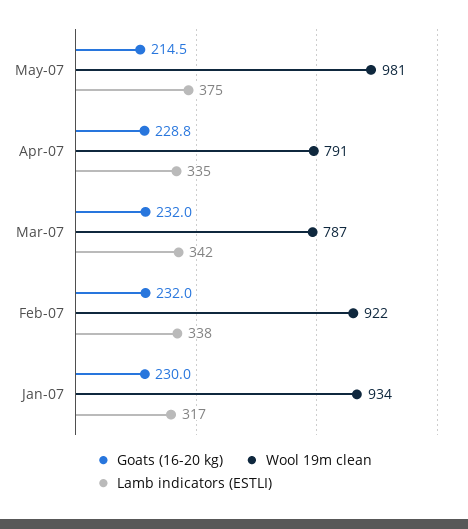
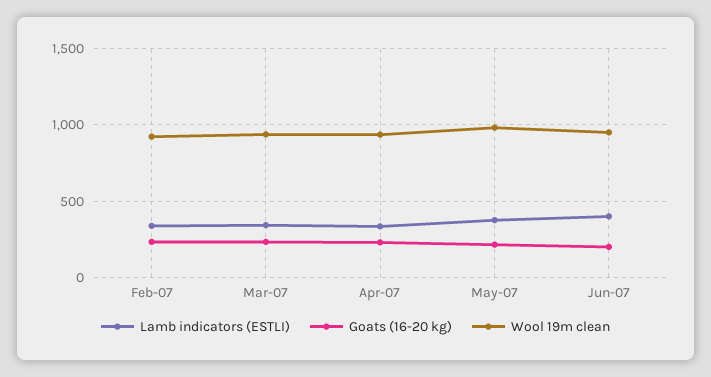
Wool 19m clean, Apr-07: 791 -> 950
Wool 19m clean, Mar-07: 787 -> 950
Goats (16-20 kg), Jan-07: 230 -> none
Wool 19m clean, Jan-07: 934 -> none
Lamb indicators (ESTLI), Jan-07: 317 -> none
Lamb indicators (ESTLI), Jun-07: none -> 400
Goats (16-20 kg), Jun-07: none -> 200
Wool 19m clean, Jun-07: none -> 950

